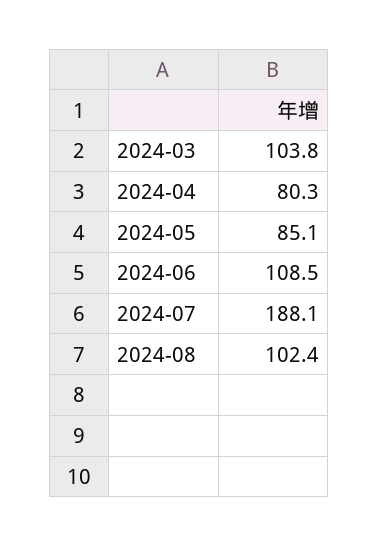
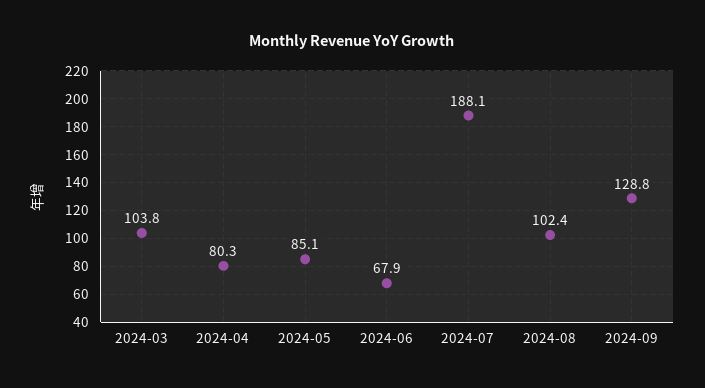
2024-06: 108.5 -> 67.9
2024-09: none -> 128.8

